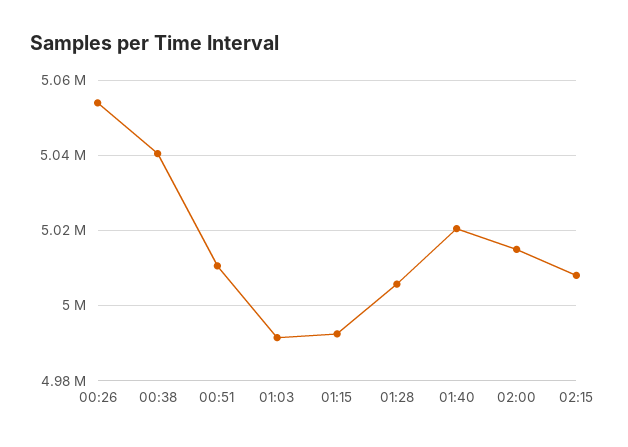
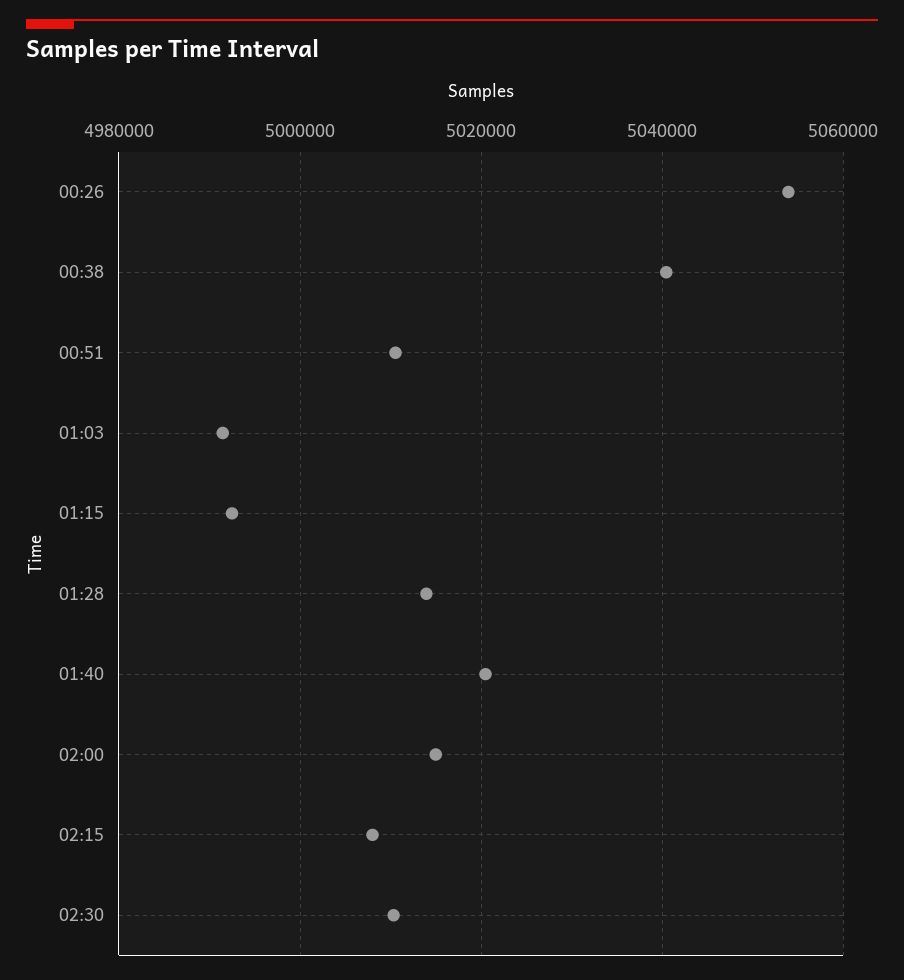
01:28: 5006000 -> 5014000
02:30: none -> 5010000

